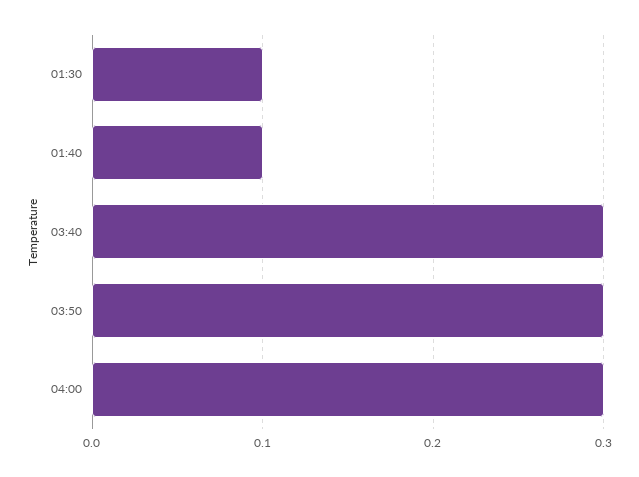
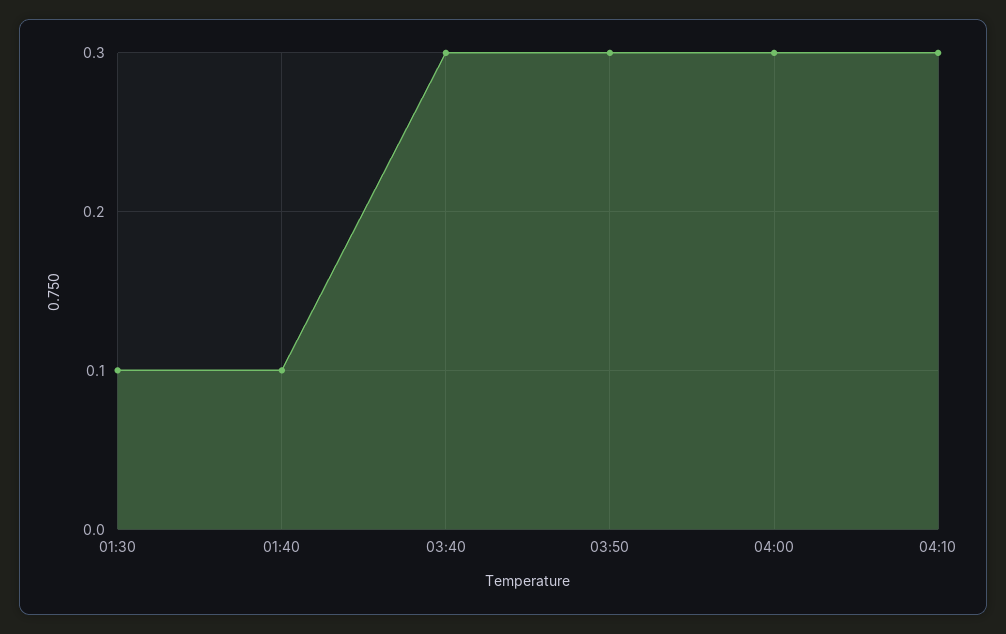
04:10: none -> 0.3

